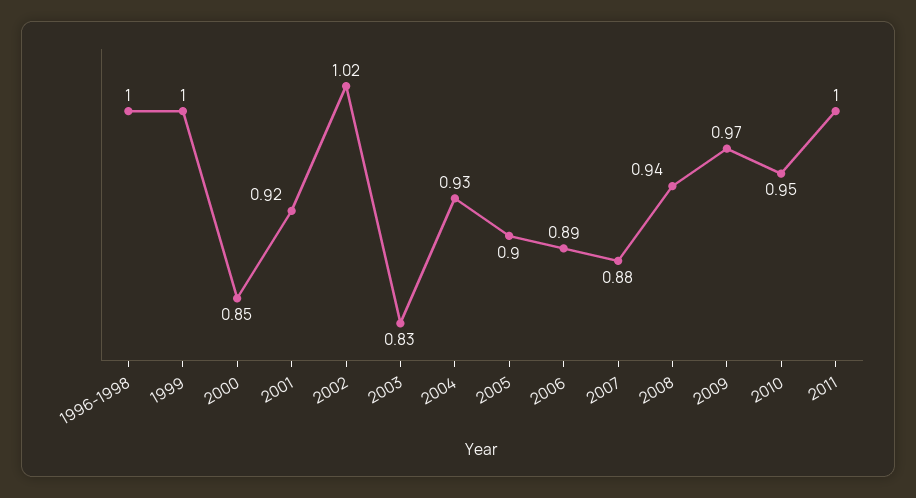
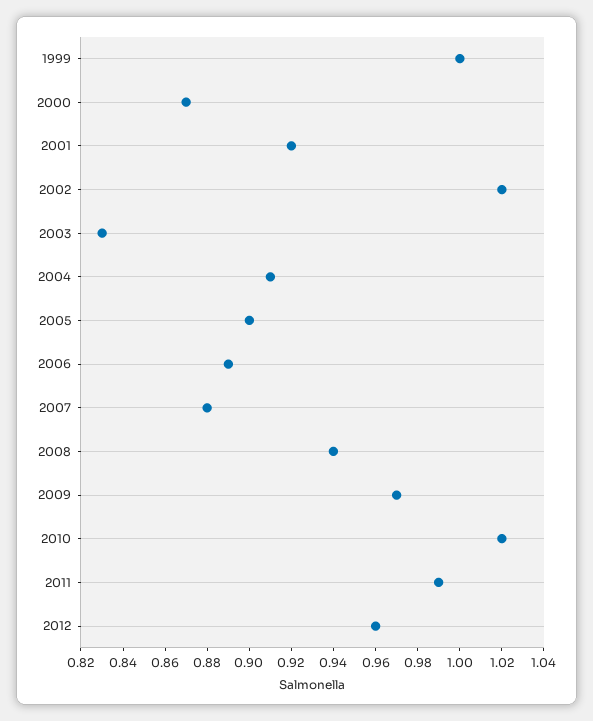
1996-1998: 1 -> none
2000: 0.85 -> 0.87
2004: 0.93 -> 0.91
2010: 0.95 -> 1.02
2011: 1 -> 0.99
2012: none -> 0.96

